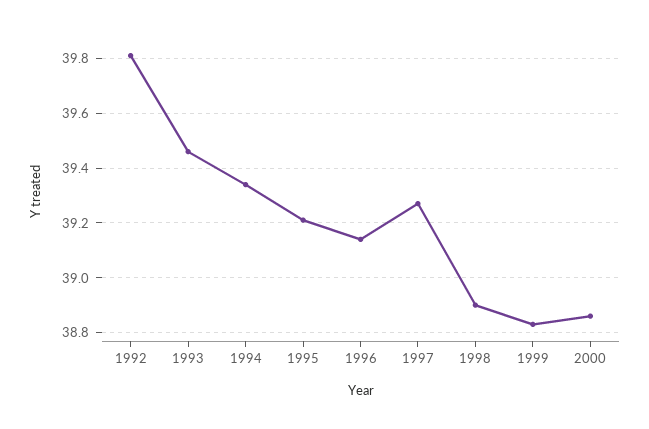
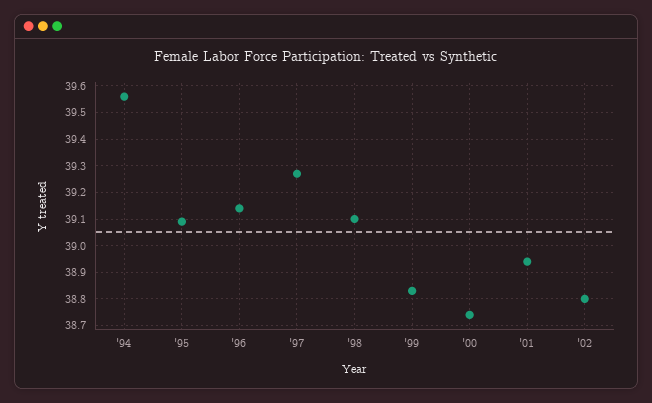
1992: 39.8 -> none
1993: 39.45 -> none
1994: 39.35 -> 39.55
1995: 39.2 -> 39.1
1998: 38.9 -> 39.1
2000: 38.85 -> 38.75
'01: none -> 38.95
'02: none -> 38.8

